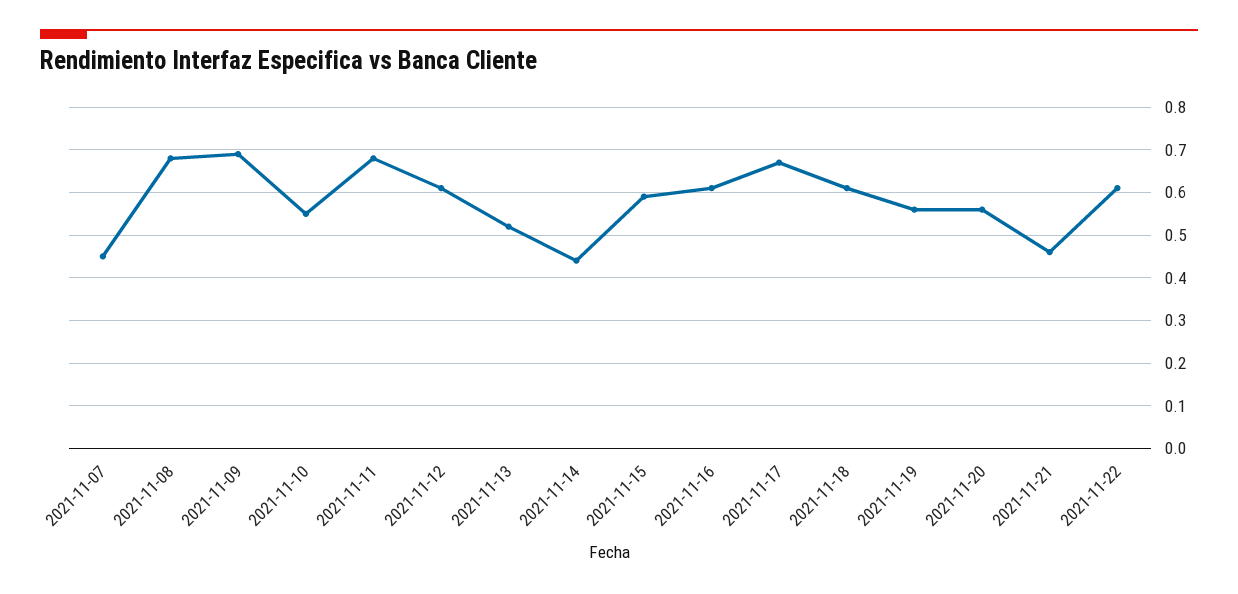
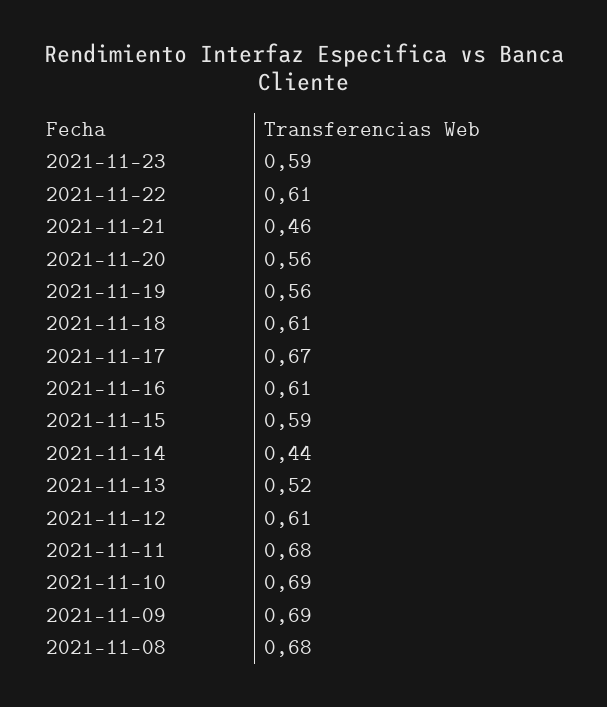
2021-11-07: 0.45 -> none
2021-11-10: 0.55 -> 0.69
2021-11-23: none -> 0.59

